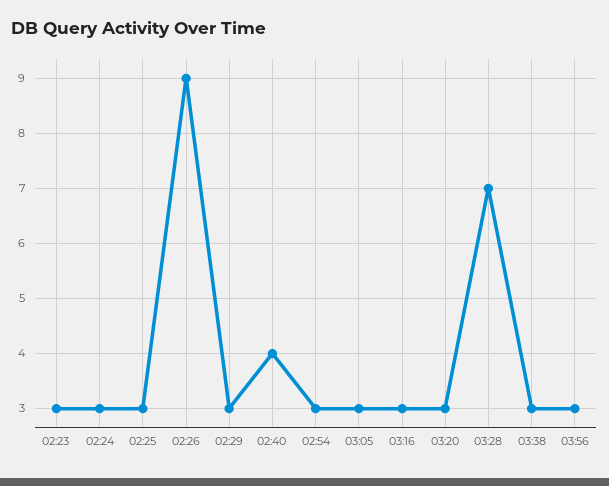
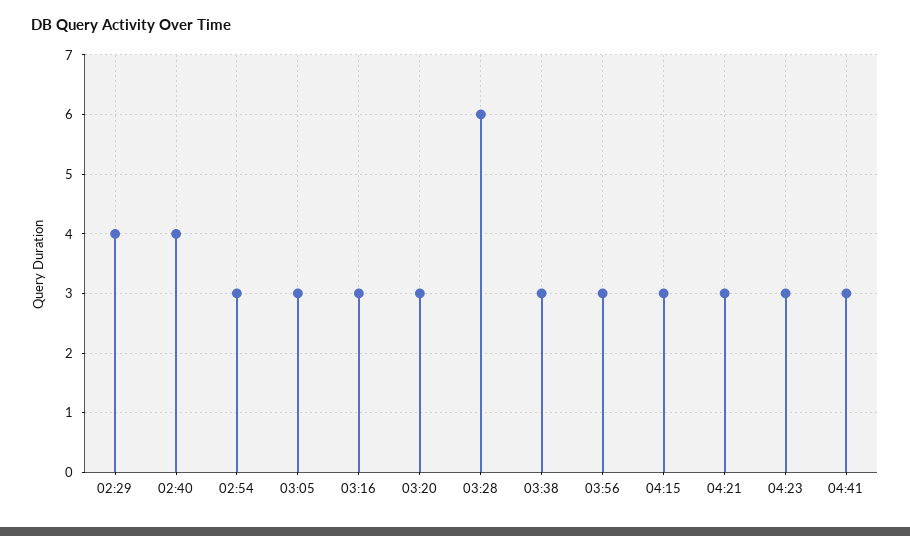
02:23: 3 -> none
02:24: 3 -> none
02:25: 3 -> none
02:26: 9 -> none
02:29: 3 -> 4
03:28: 7 -> 6
04:15: none -> 3
04:21: none -> 3
04:23: none -> 3
04:41: none -> 3

